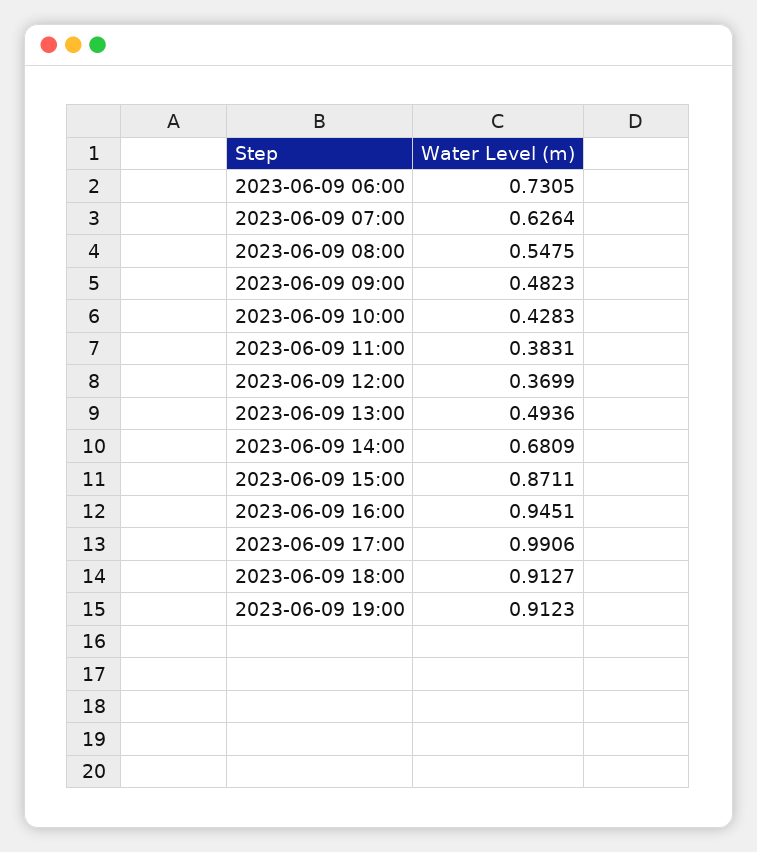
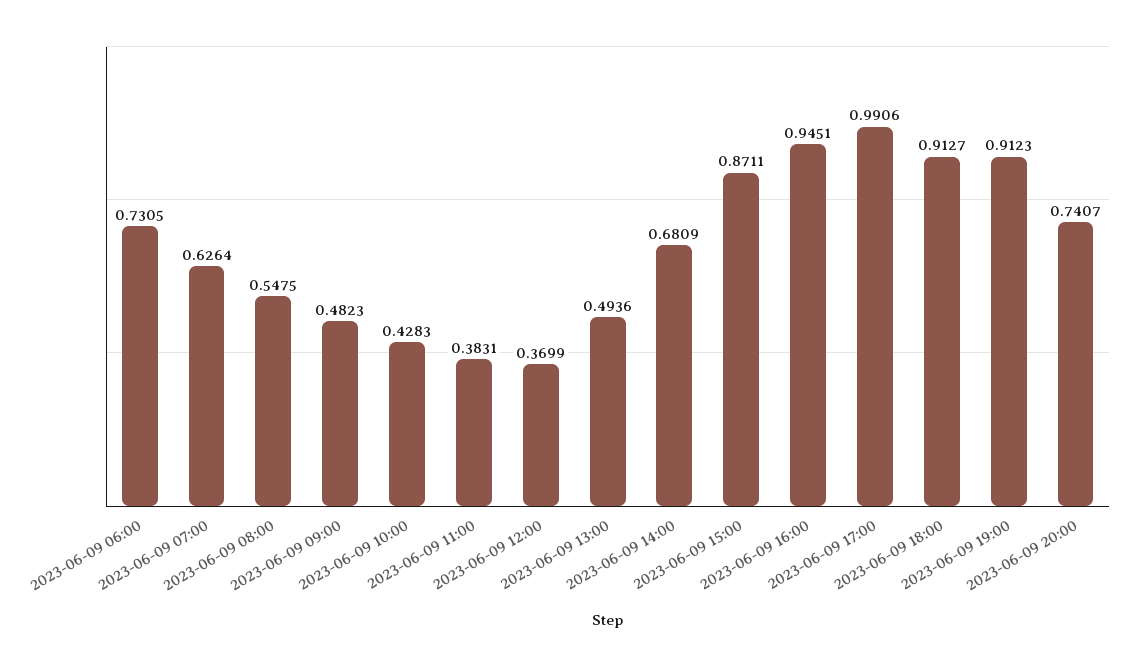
2023-06-09 20:00: none -> 0.7407

